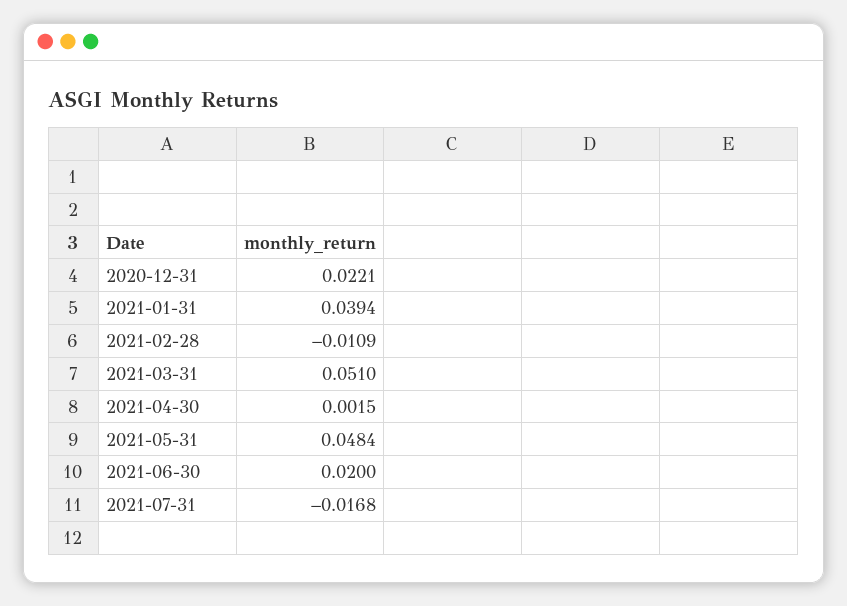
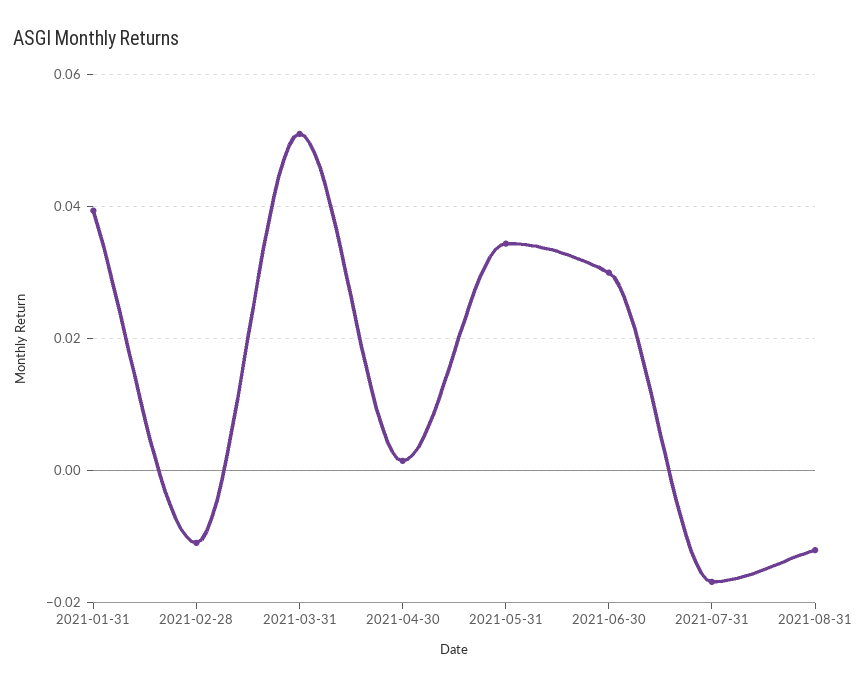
2020-12-31: 0.0221 -> none
2021-05-31: 0.0484 -> 0.034
2021-06-30: 0.02 -> 0.03
2021-08-31: none -> -0.012

